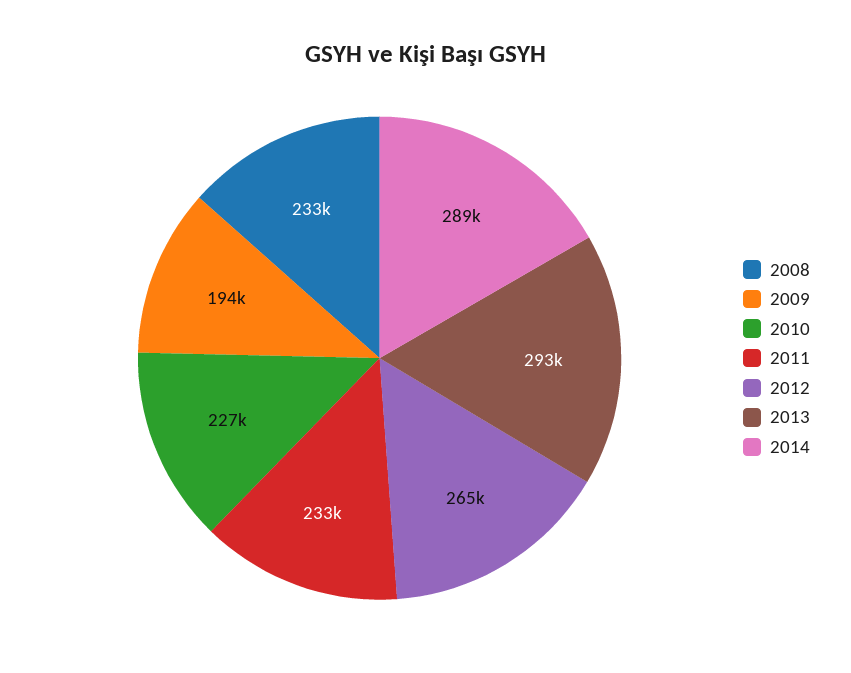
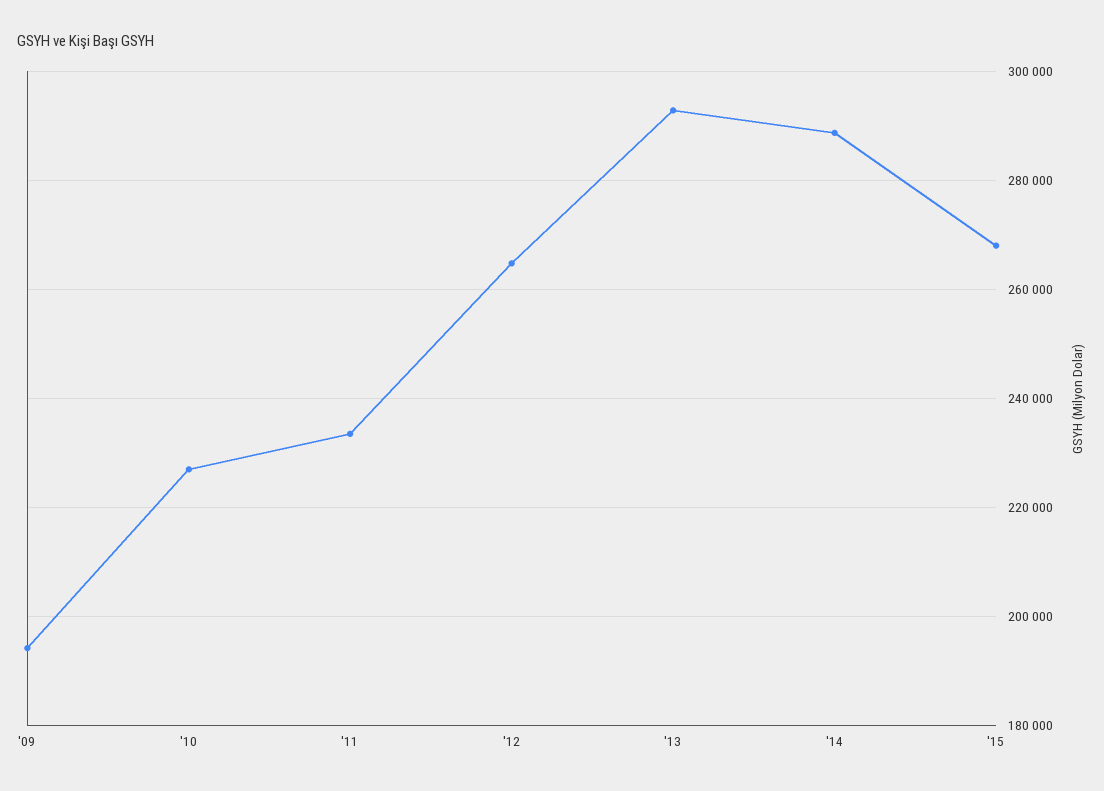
2008: 233000 -> none
'15: none -> 268000

